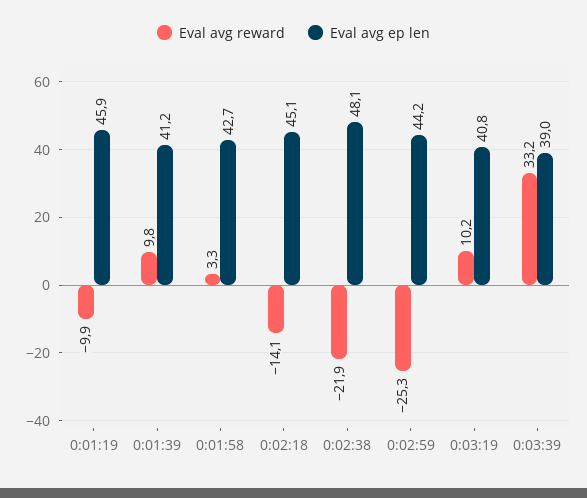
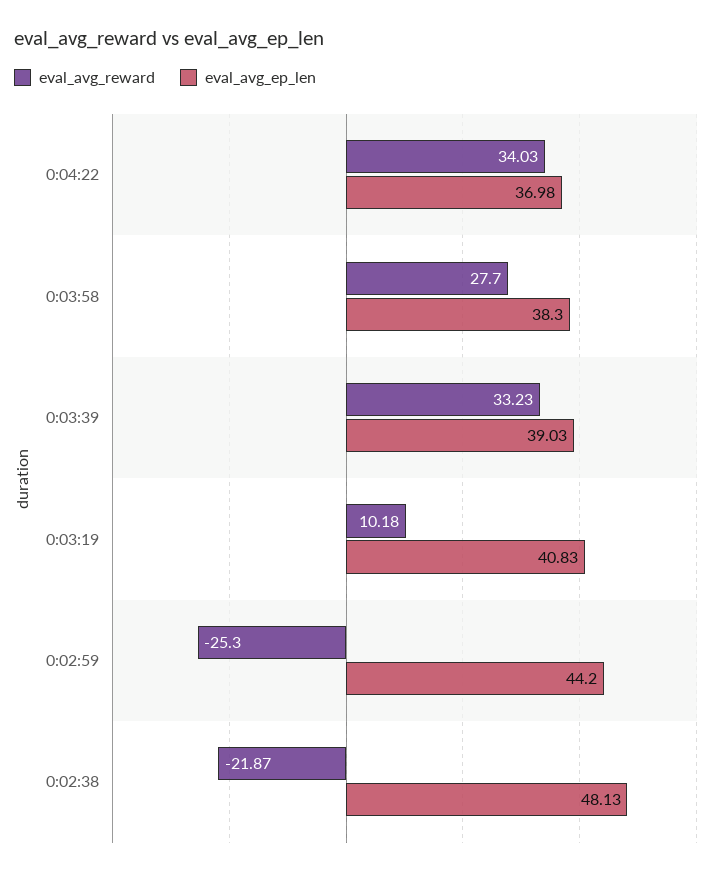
Eval avg reward, 0:01:19: -9.9 -> none
Eval avg ep len, 0:01:19: 45.9 -> none
Eval avg reward, 0:01:39: 9.8 -> none
Eval avg ep len, 0:01:39: 41.2 -> none
Eval avg reward, 0:01:58: 3.3 -> none
Eval avg ep len, 0:01:58: 42.7 -> none
Eval avg reward, 0:02:18: -14.1 -> none
Eval avg ep len, 0:02:18: 45.1 -> none
Eval avg reward, 0:04:22: none -> 34.03
Eval avg ep len, 0:04:22: none -> 36.98
Eval avg reward, 0:03:58: none -> 27.7
Eval avg ep len, 0:03:58: none -> 38.3

